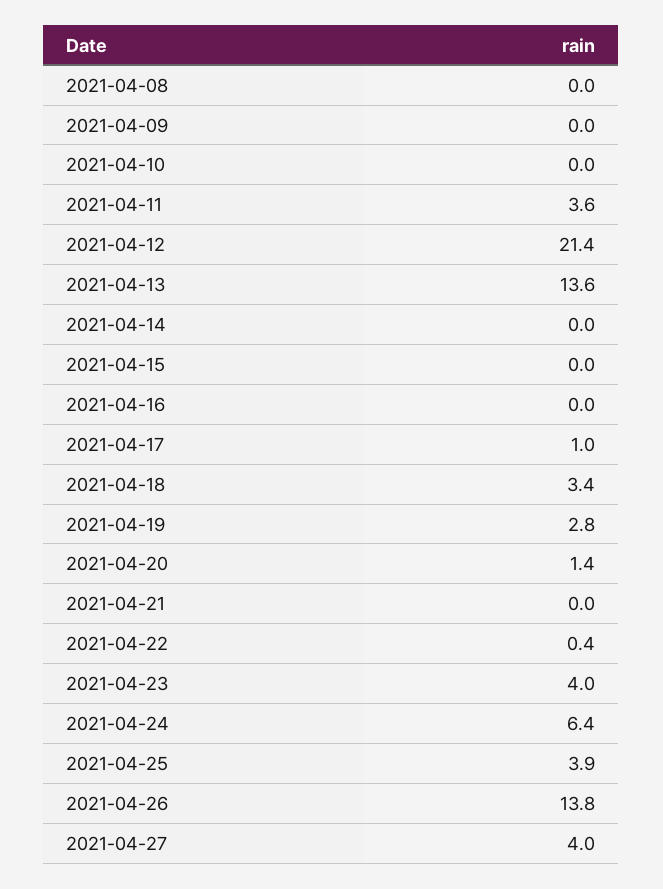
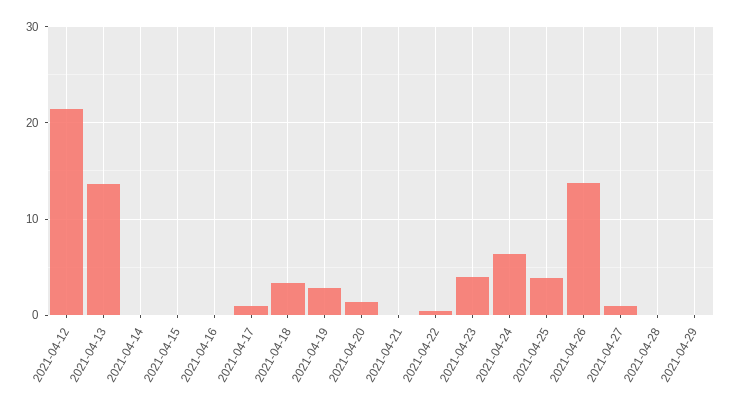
2021-04-08: 0 -> none
2021-04-09: 0 -> none
2021-04-10: 0 -> none
2021-04-11: 3.6 -> none
2021-04-27: 4 -> 1
2021-04-28: none -> 0
2021-04-29: none -> 0

